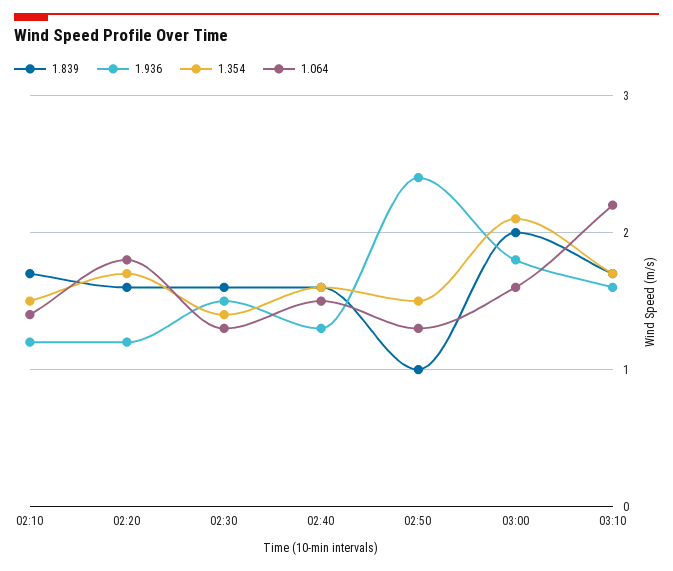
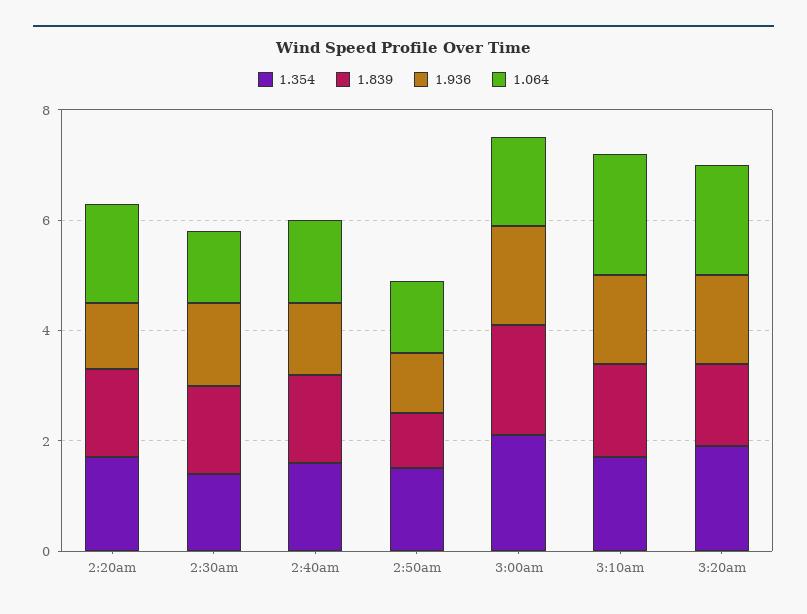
1.839, 02:10: 1.7 -> none
1.936, 02:10: 1.2 -> none
1.354, 02:10: 1.5 -> none
1.064, 02:10: 1.4 -> none
1.936, 02:50: 2.4 -> 1
1.354, 3:20am: none -> 2
1.839, 3:20am: none -> 1.5
1.936, 3:20am: none -> 1.5
1.064, 3:20am: none -> 2

